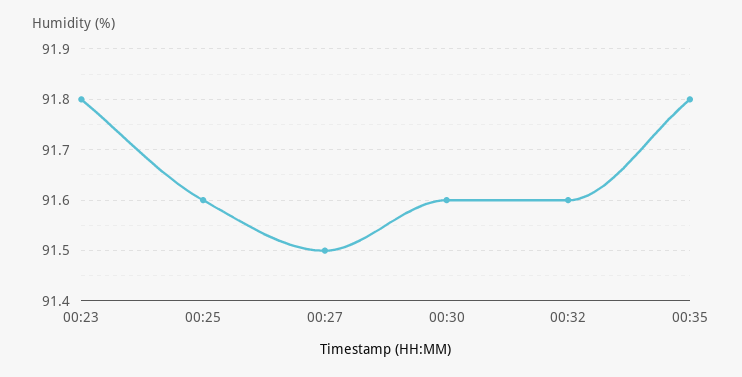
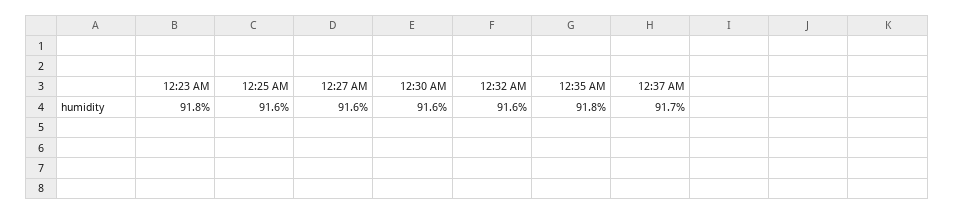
00:27: 91.5 -> 91.6
12:37 AM: none -> 91.7

